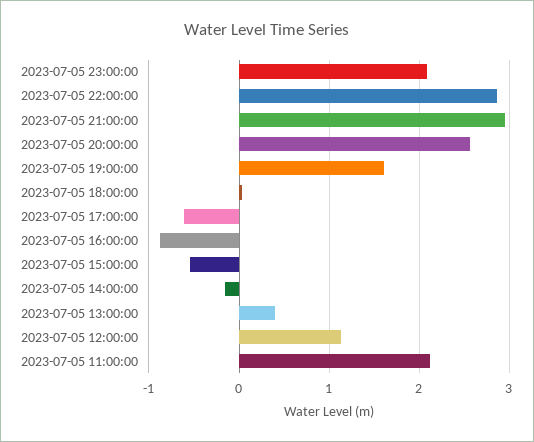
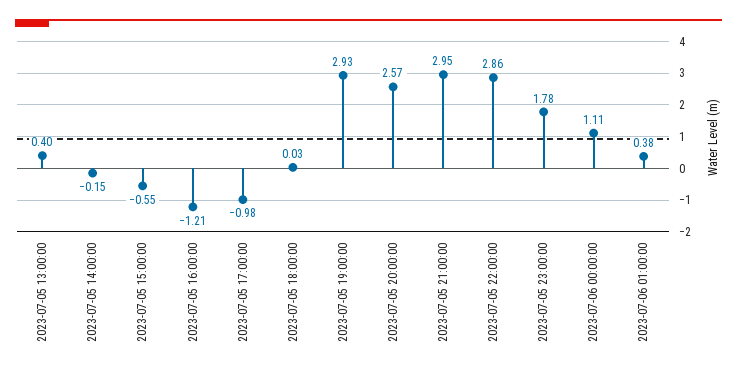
2023-07-05 23:00:00: 2.1 -> 1.78
2023-07-05 19:00:00: 1.6 -> 2.93
2023-07-05 17:00:00: -0.6 -> -0.98
2023-07-05 16:00:00: -0.9 -> -1.21
2023-07-05 12:00:00: 1.1 -> none
2023-07-05 11:00:00: 2.1 -> none
2023-07-06 00:00:00: none -> 1.11
2023-07-06 01:00:00: none -> 0.38

